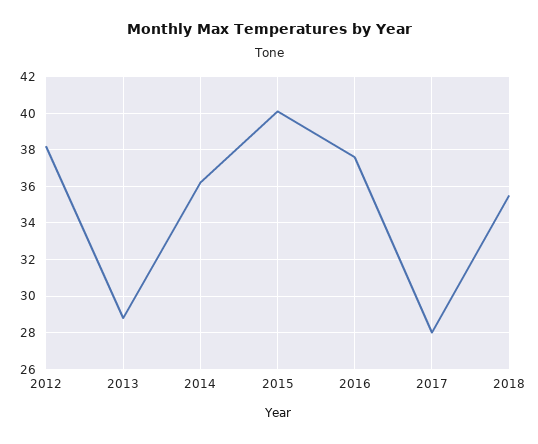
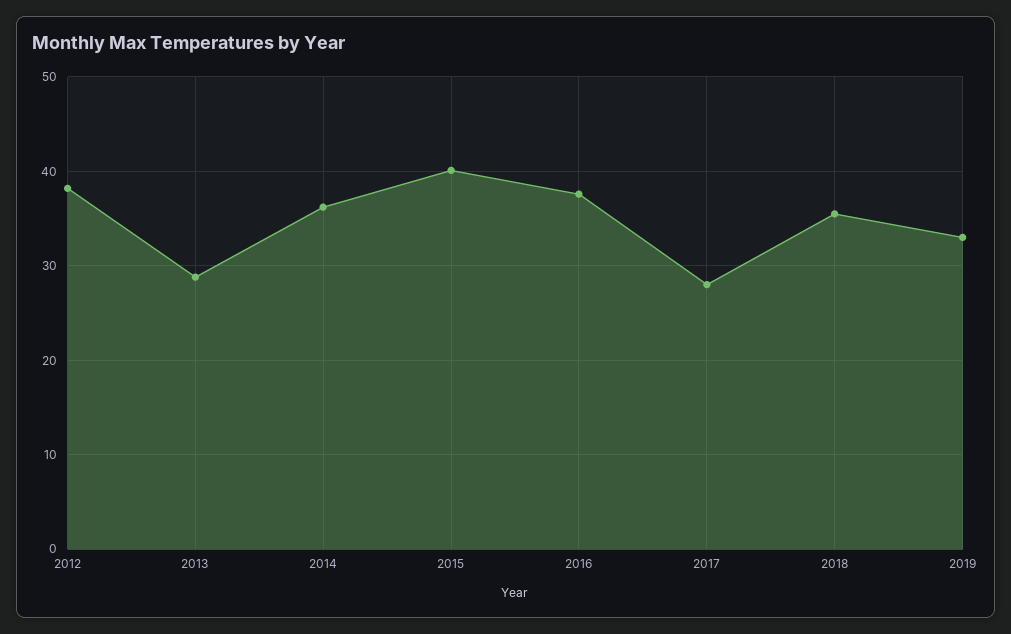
2019: none -> 33

